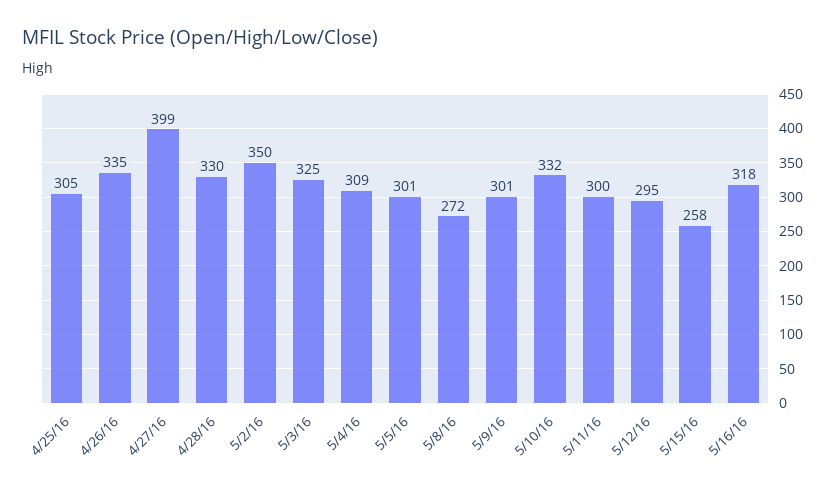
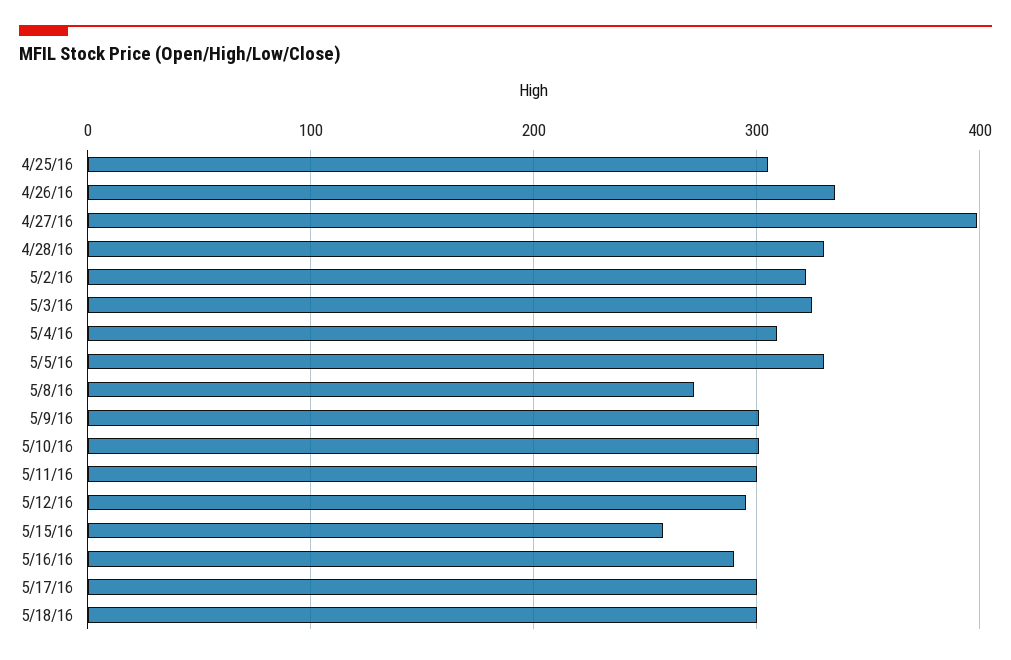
5/2/16: 350 -> 320
5/5/16: 301 -> 330
5/10/16: 332 -> 300
5/16/16: 318 -> 290
5/17/16: none -> 300
5/18/16: none -> 300

